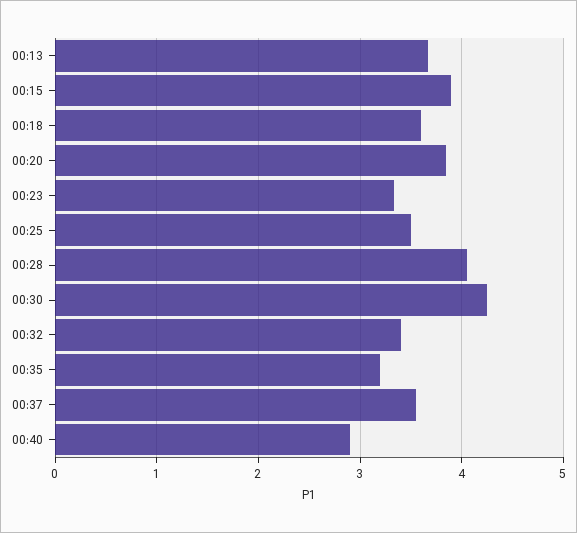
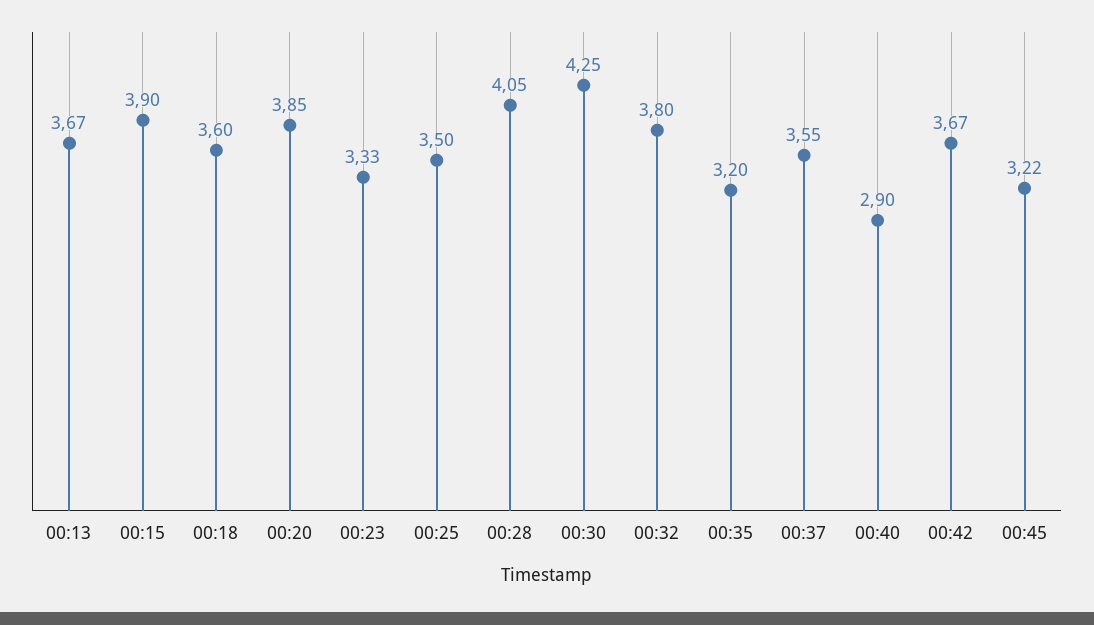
00:32: 3.4 -> 3.8
00:42: none -> 3.67
00:45: none -> 3.22

